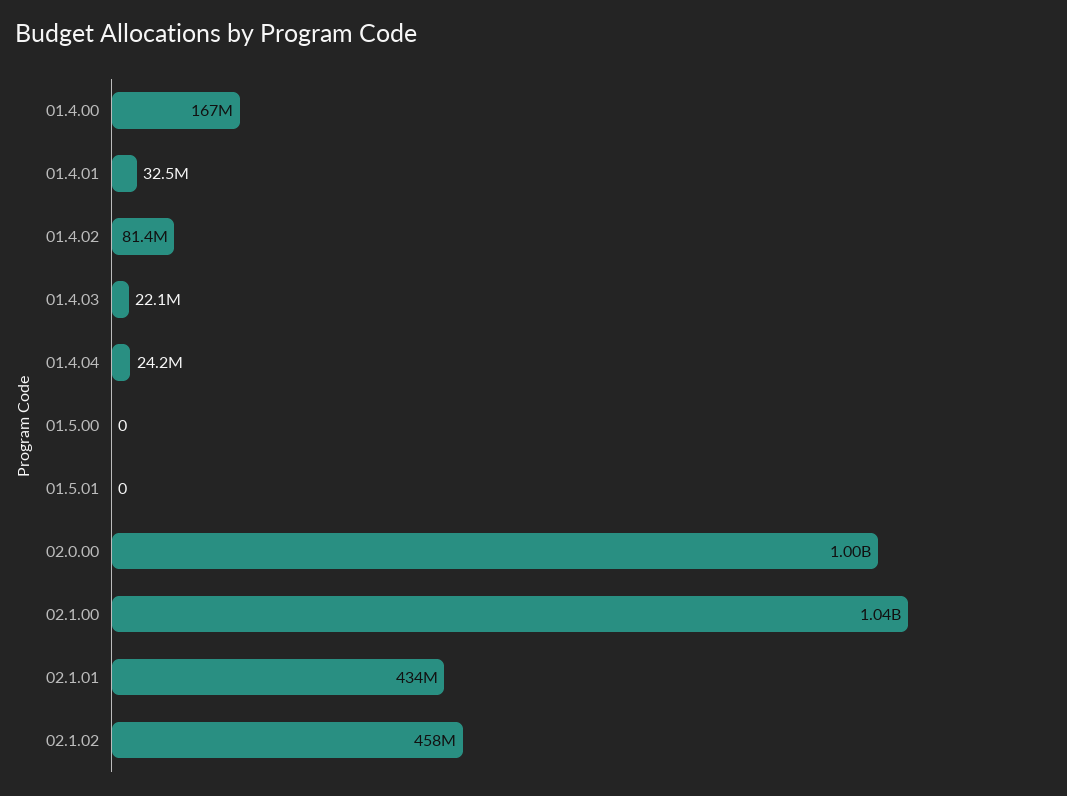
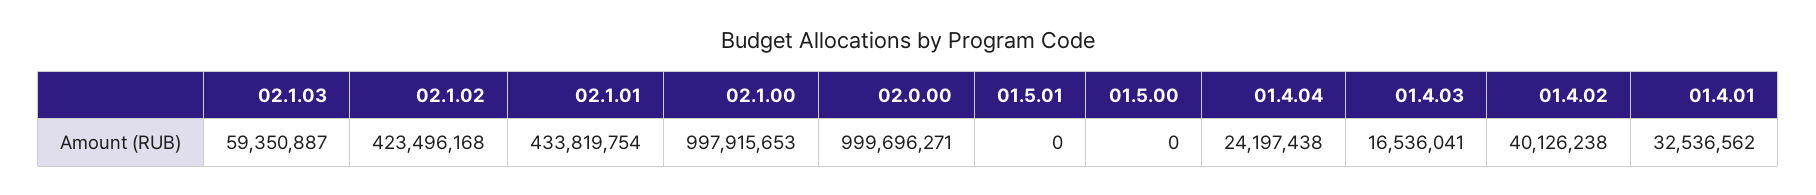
01.4.00: 167000000 -> none
01.4.02: 81400000 -> 40126238
01.4.03: 22100000 -> 16536041
02.1.00: 1040000000 -> 997915653
02.1.02: 458000000 -> 423496168
02.1.03: none -> 59350887

